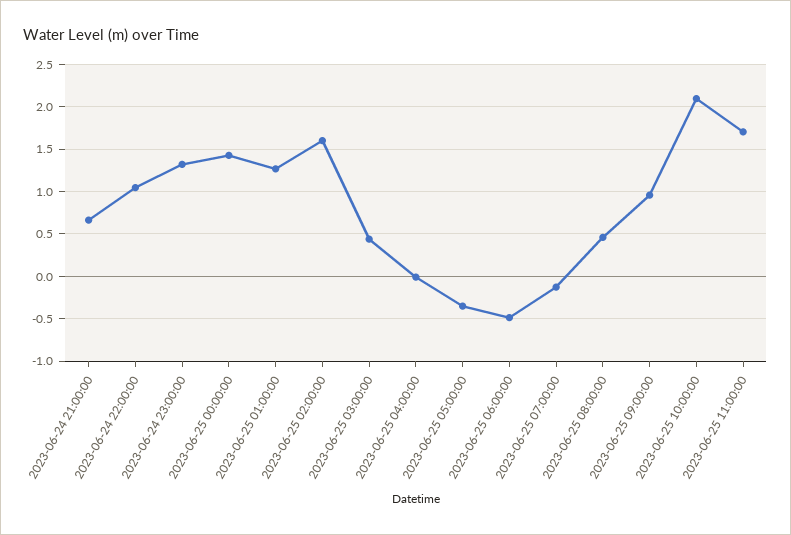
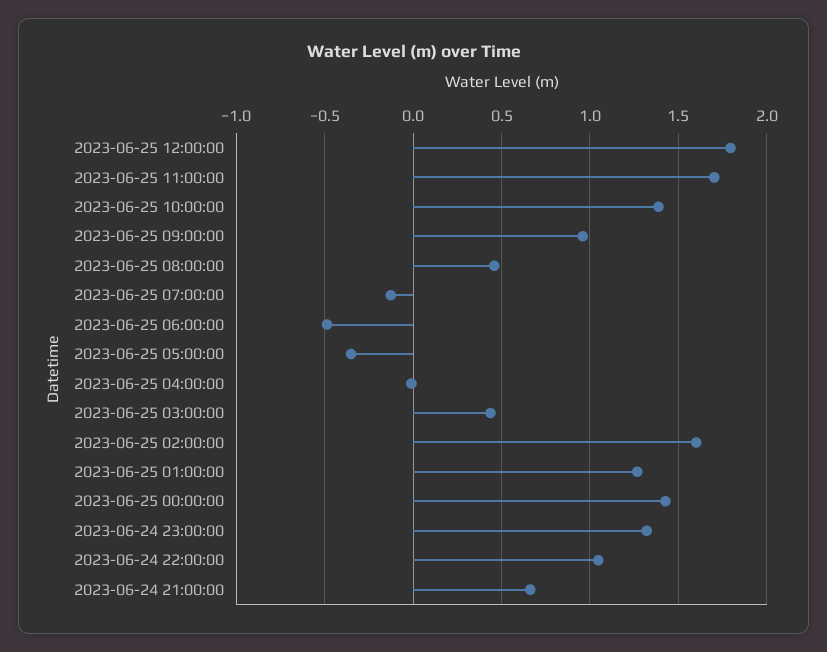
2023-06-25 10:00:00: 2.1 -> 1.4
2023-06-25 12:00:00: none -> 1.8

